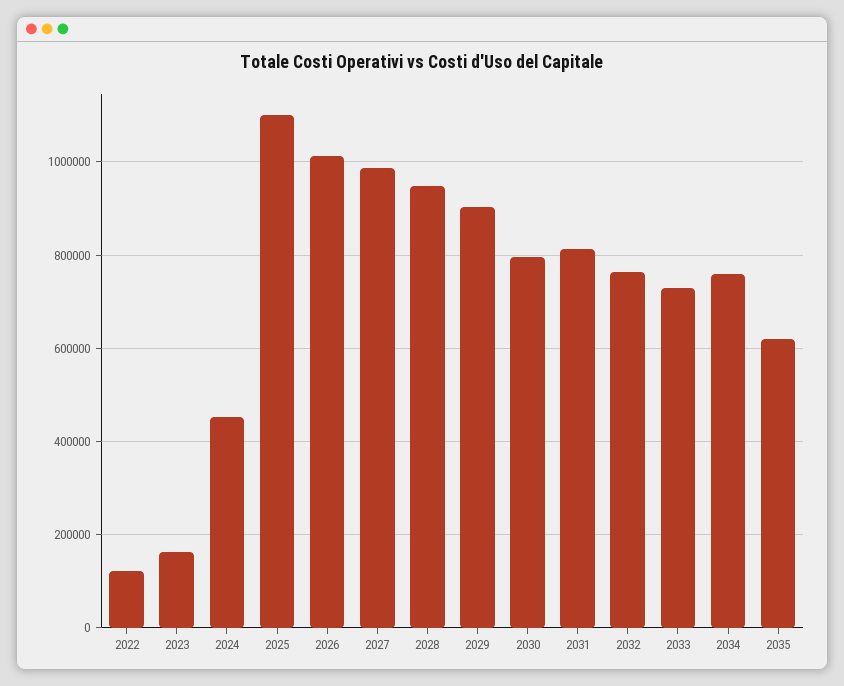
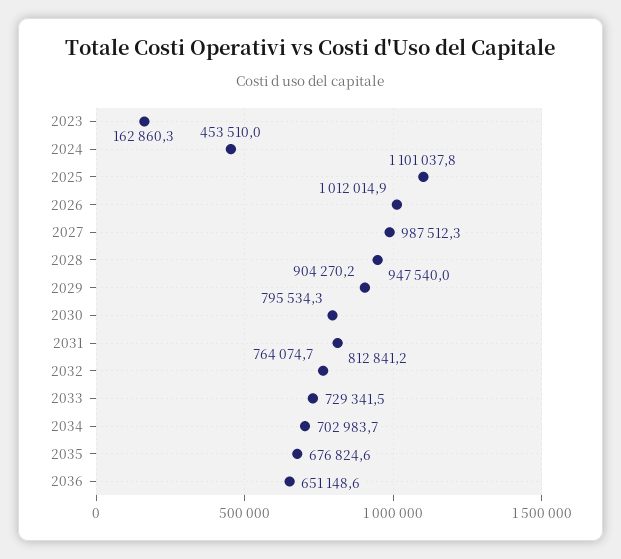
2022: 120000 -> none
2034: 760000 -> 702983.7
2035: 620000 -> 676824.6
2036: none -> 651148.6

